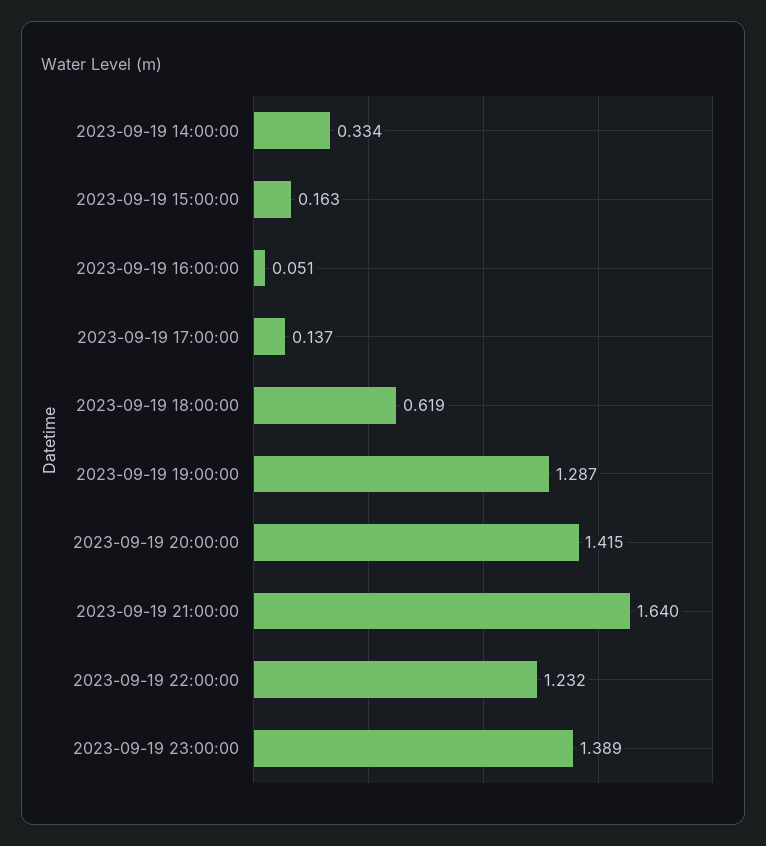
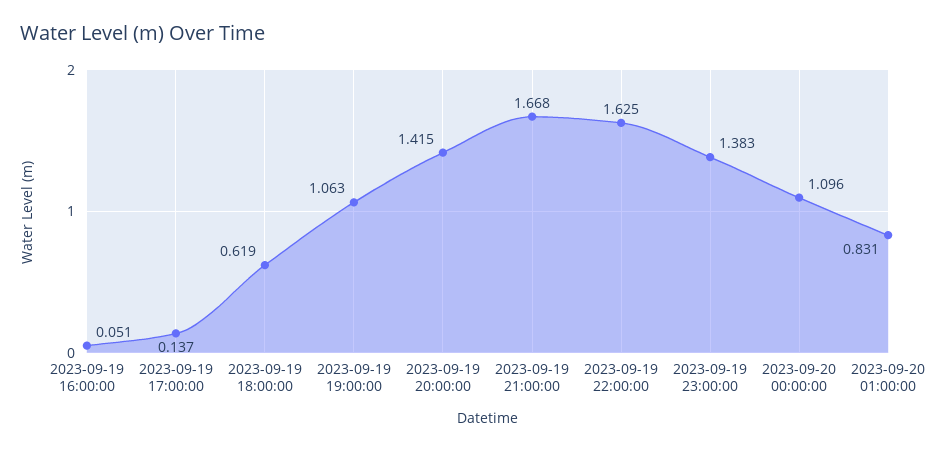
2023-09-19 14:00:00: 0.334 -> none
2023-09-19 15:00:00: 0.163 -> none
2023-09-19 19:00:00: 1.287 -> 1.063
2023-09-19 21:00:00: 1.64 -> 1.668
2023-09-19 22:00:00: 1.232 -> 1.625
2023-09-19 23:00:00: 1.389 -> 1.383
2023-09-20 00:00:00: none -> 1.096
2023-09-20 01:00:00: none -> 0.831

